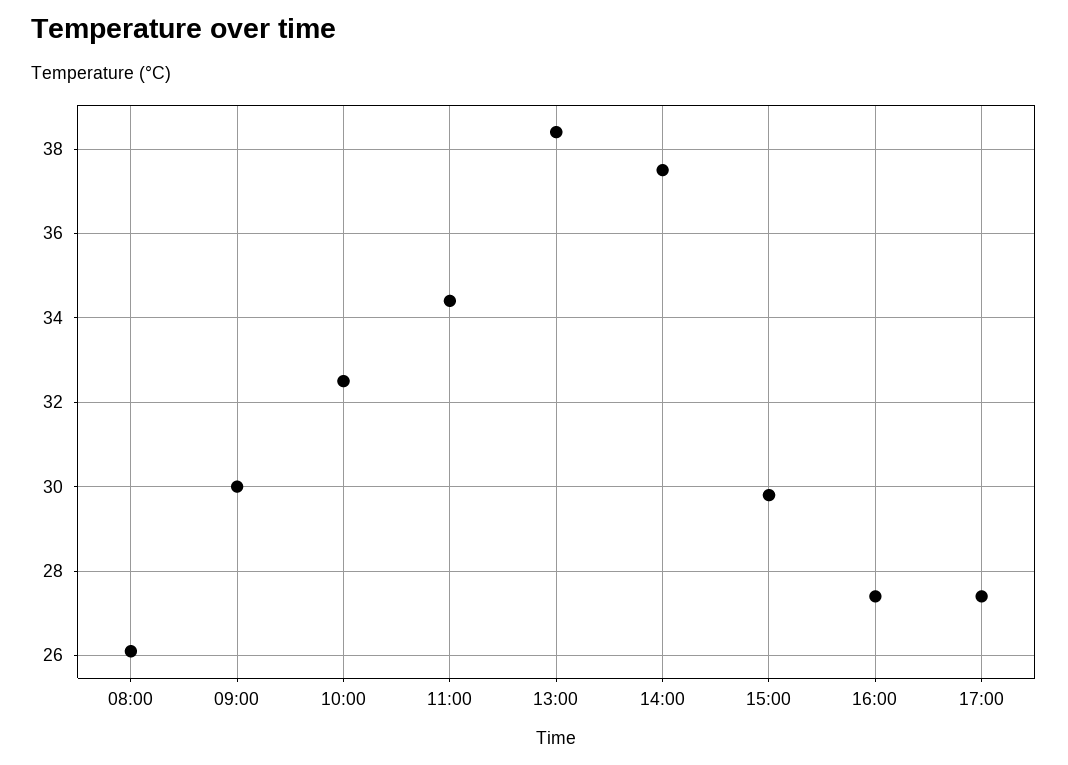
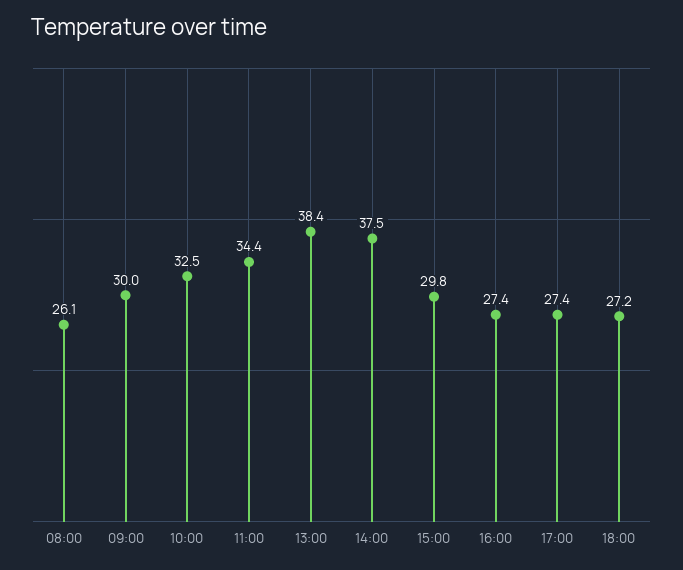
18:00: none -> 27.2

